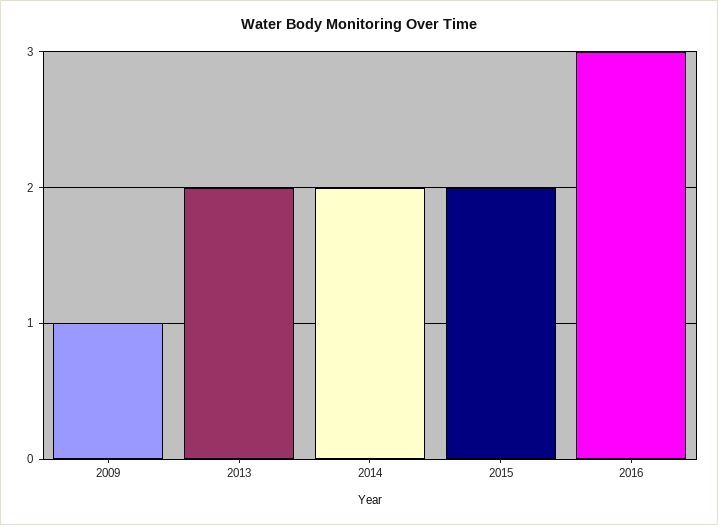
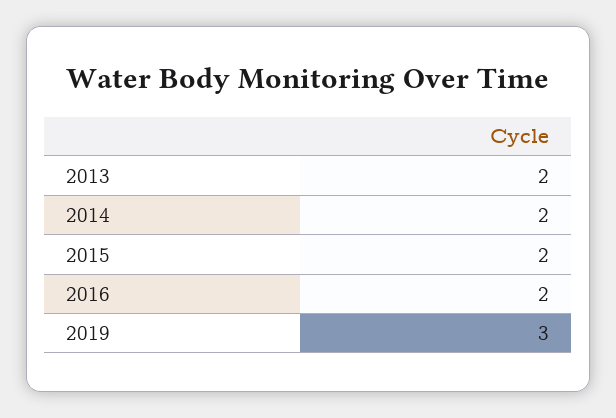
2009: 1 -> none
2016: 3 -> 2
2019: none -> 3

